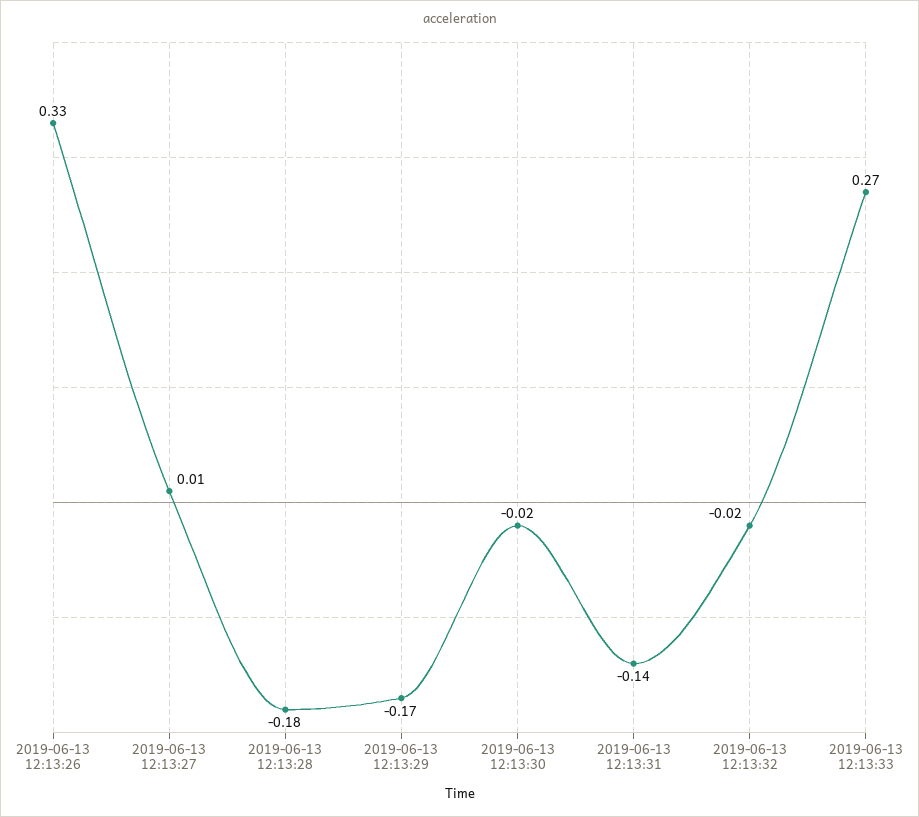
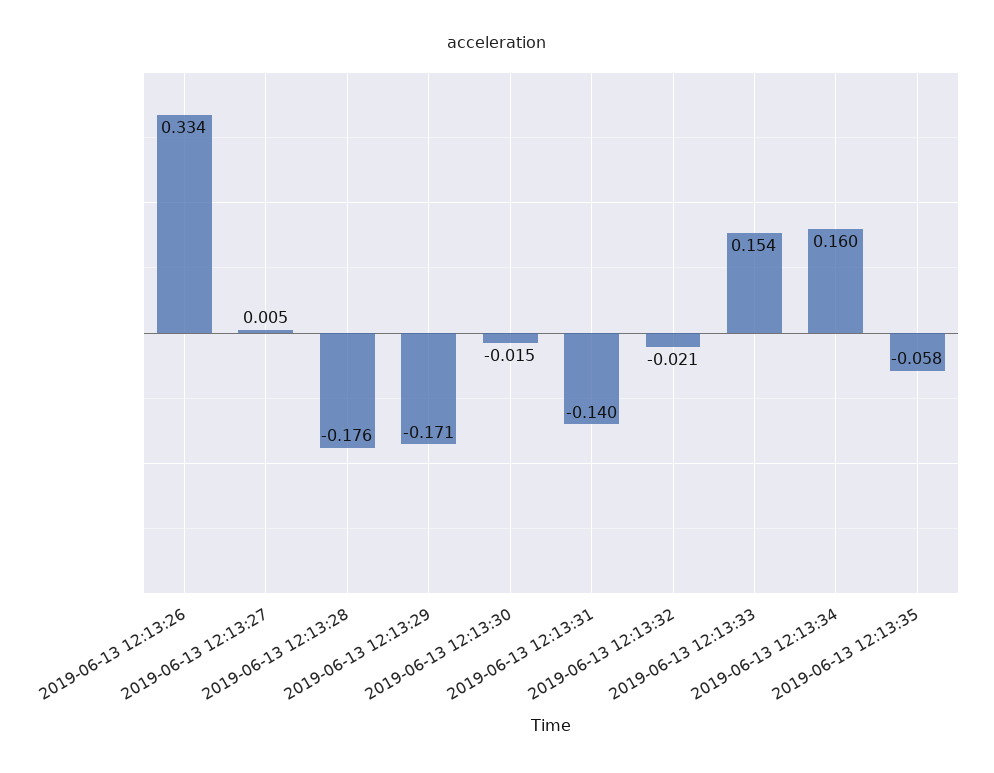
2019-06-13 12:13:33: 0.27 -> 0.154
2019-06-13 12:13:34: none -> 0.16
2019-06-13 12:13:35: none -> -0.058

